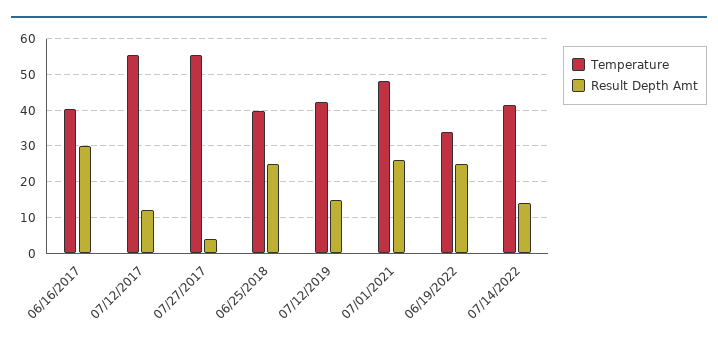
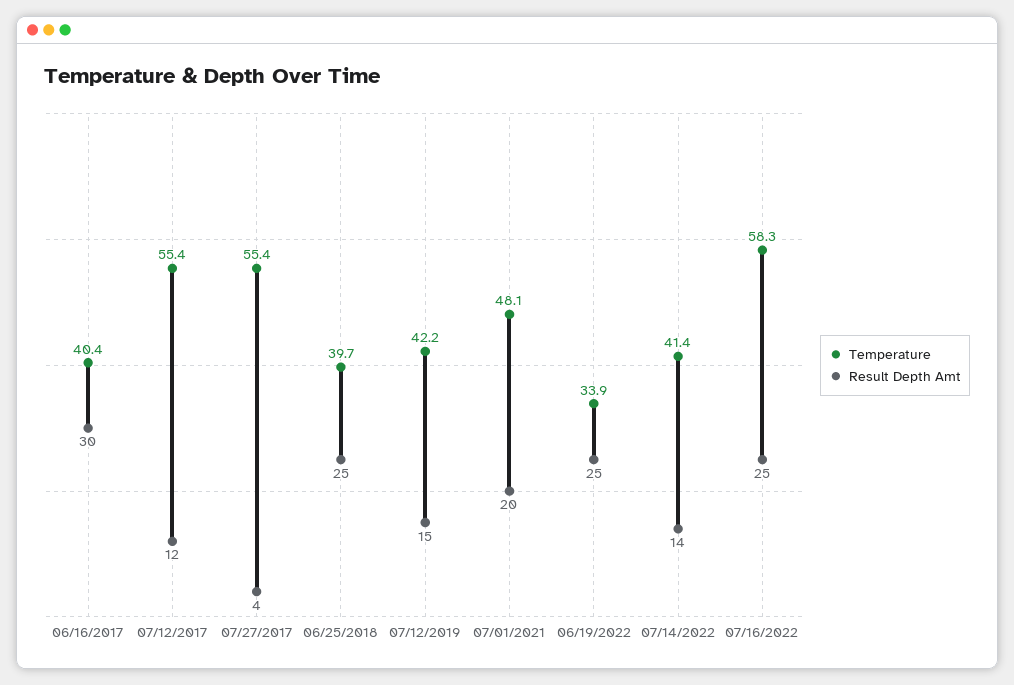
Result Depth Amt, 07/01/2021: 26 -> 20
Temperature, 07/16/2022: none -> 58.3
Result Depth Amt, 07/16/2022: none -> 25

